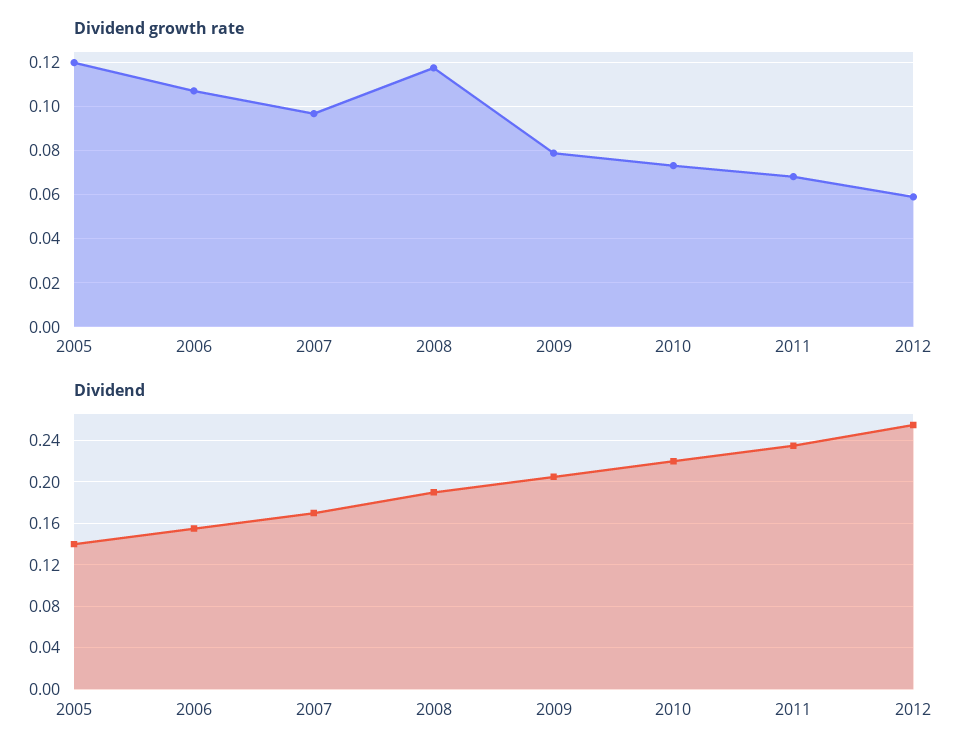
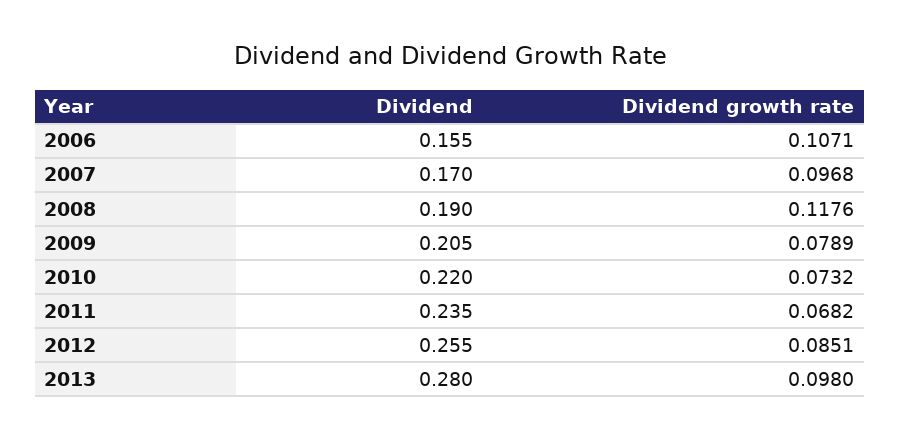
Dividend growth rate, 2005: 0.12 -> none
Dividend growth rate, 2012: 0.06 -> 0.0851
Dividend, 2005: 0.14 -> none
Dividend, 2013: none -> 0.28
Dividend growth rate, 2013: none -> 0.098

